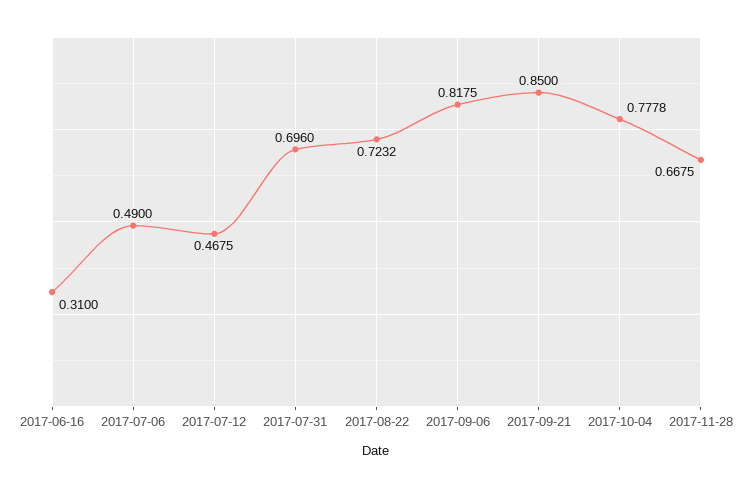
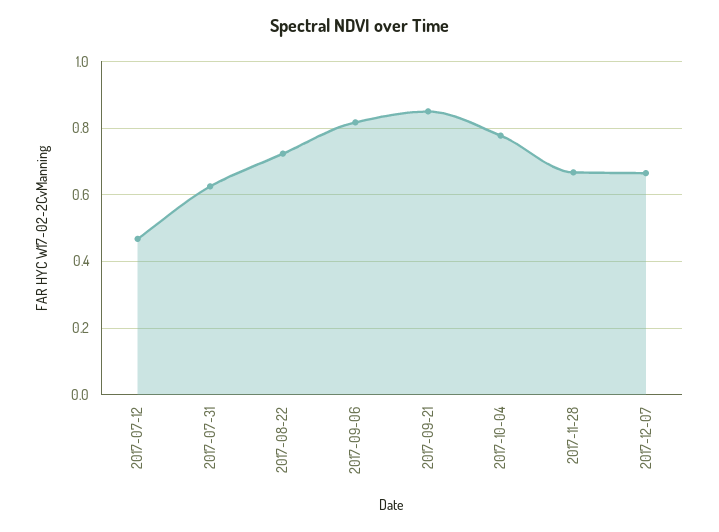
2017-06-16: 0.31 -> none
2017-07-06: 0.49 -> none
2017-07-31: 0.696 -> 0.62
2017-12-07: none -> 0.66

